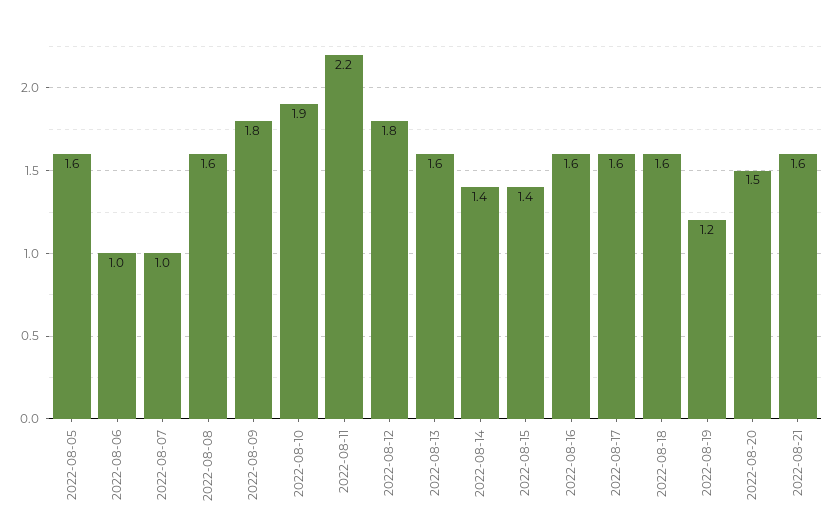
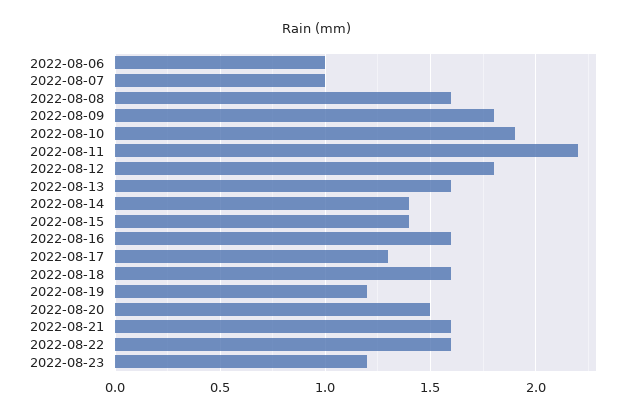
2022-08-05: 1.6 -> none
2022-08-17: 1.6 -> 1.3
2022-08-22: none -> 1.6
2022-08-23: none -> 1.2

